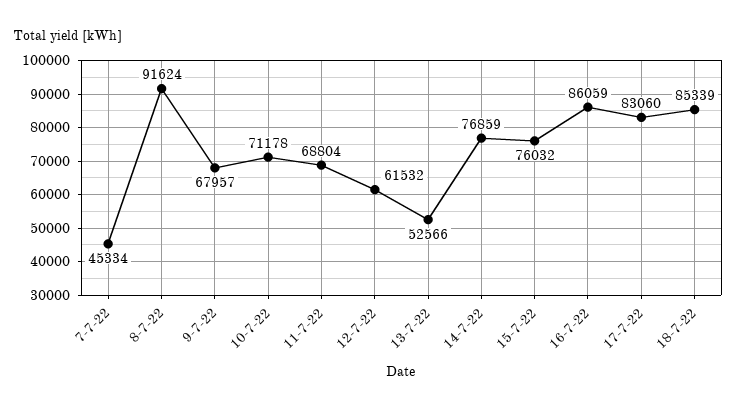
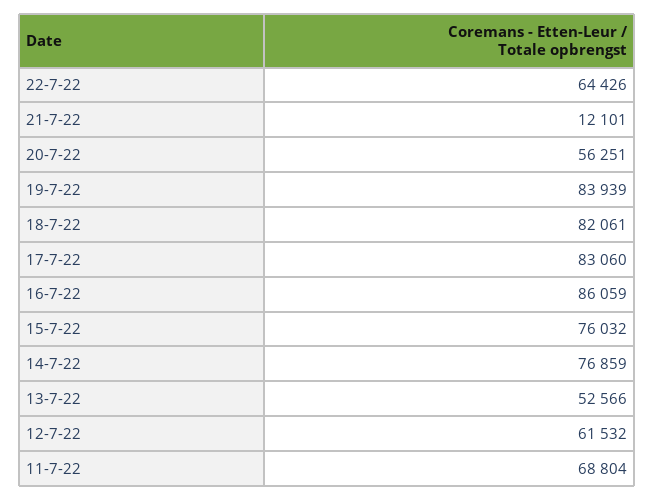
7-7-22: 45334 -> none
8-7-22: 91624 -> none
9-7-22: 67957 -> none
10-7-22: 71178 -> none
18-7-22: 85339 -> 82061
22-7-22: none -> 64426
21-7-22: none -> 12101
20-7-22: none -> 56251
19-7-22: none -> 83939

